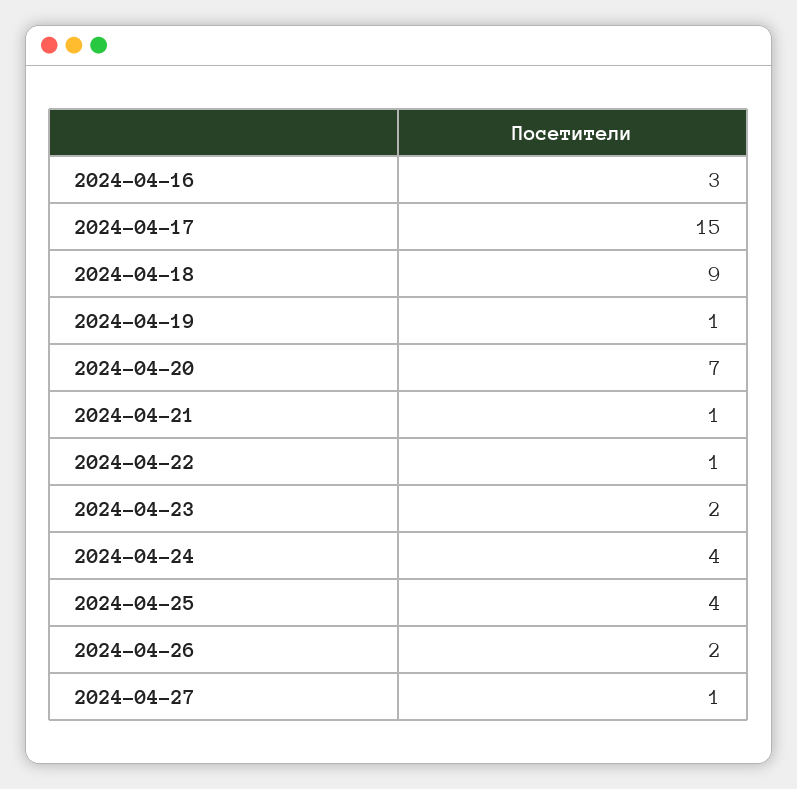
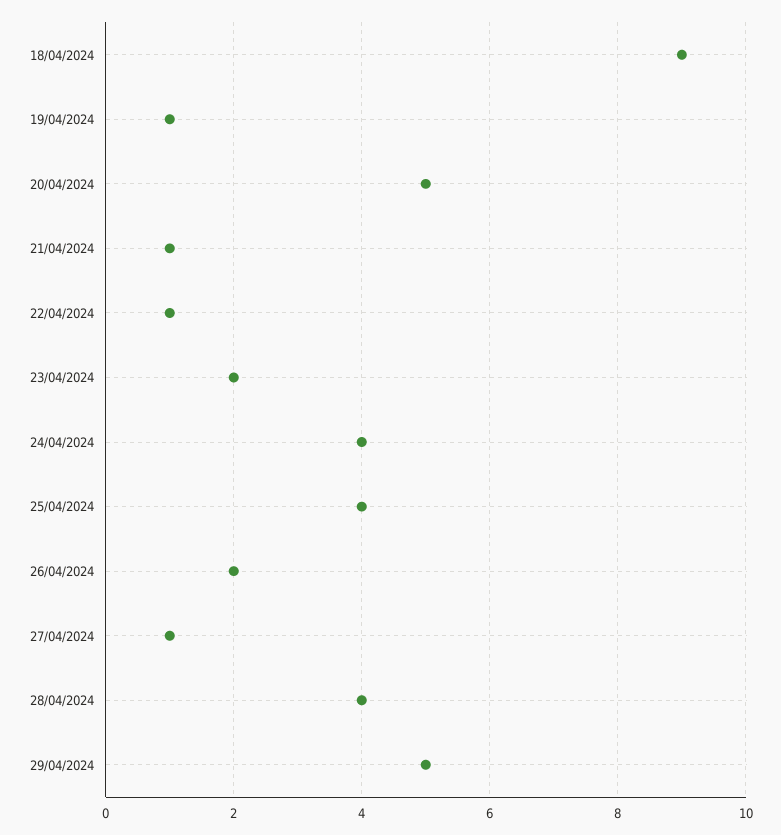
2024-04-16: 3 -> none
2024-04-17: 15 -> none
2024-04-20: 7 -> 5
28/04/2024: none -> 4
29/04/2024: none -> 5

